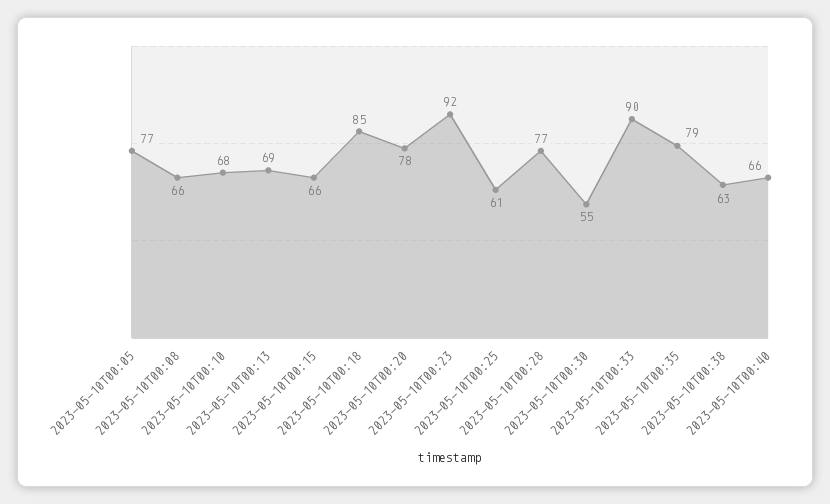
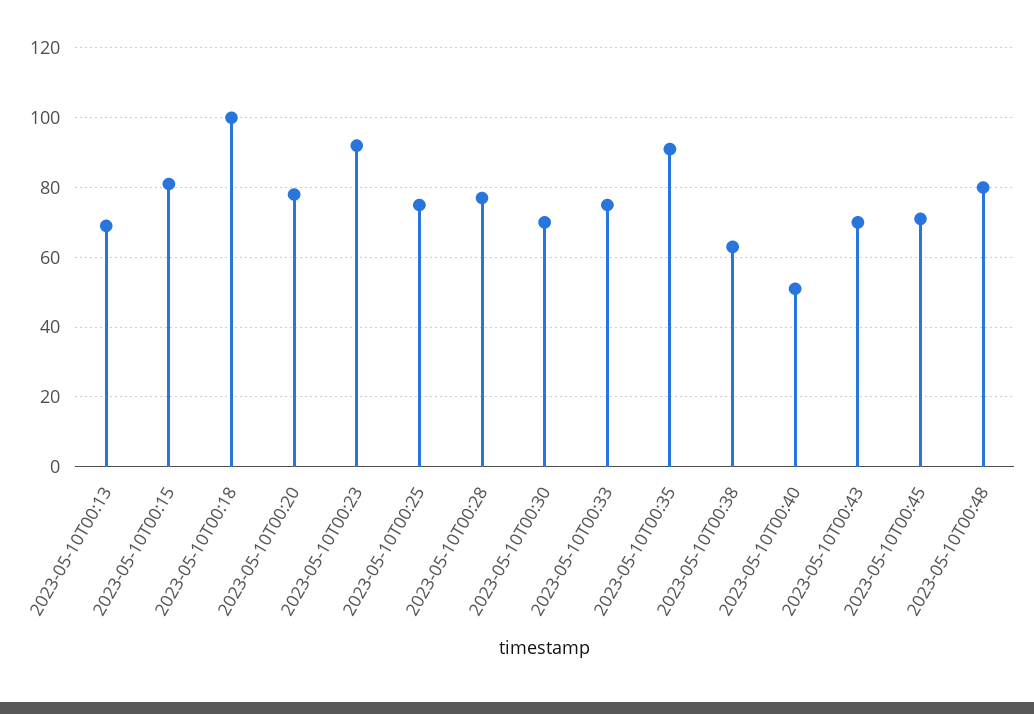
2023-05-10T00:05: 77 -> none
2023-05-10T00:08: 66 -> none
2023-05-10T00:10: 68 -> none
2023-05-10T00:15: 66 -> 80
2023-05-10T00:18: 85 -> 100
2023-05-10T00:25: 61 -> 75
2023-05-10T00:30: 55 -> 70
2023-05-10T00:33: 90 -> 75
2023-05-10T00:35: 79 -> 90
2023-05-10T00:40: 66 -> 50
2023-05-10T00:43: none -> 70
2023-05-10T00:45: none -> 70
2023-05-10T00:48: none -> 80

